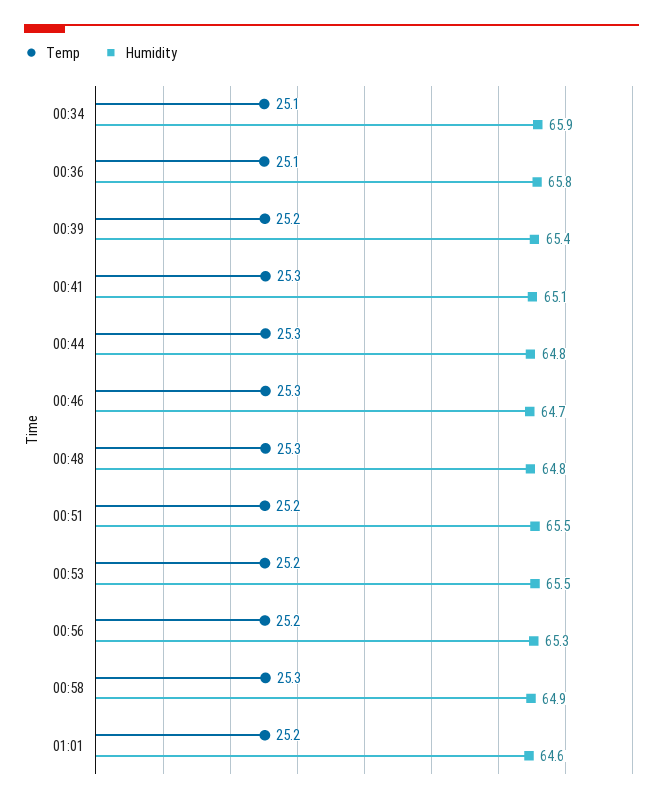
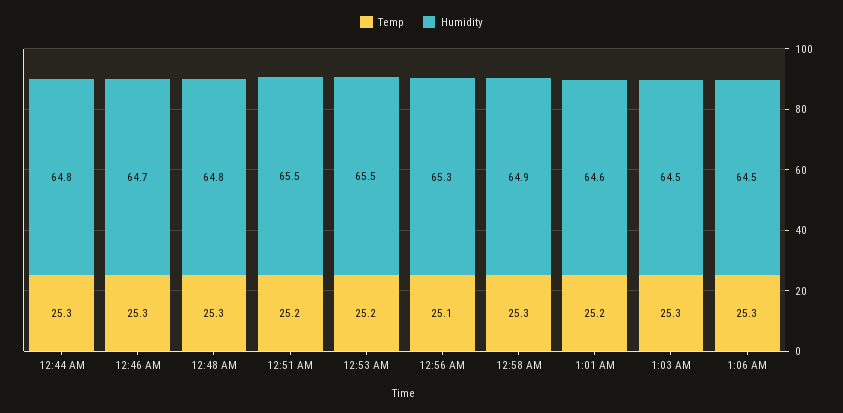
Temp, 00:34: 25.1 -> none
Humidity, 00:34: 65.9 -> none
Temp, 00:36: 25.1 -> none
Humidity, 00:36: 65.8 -> none
Temp, 00:39: 25.2 -> none
Humidity, 00:39: 65.4 -> none
Temp, 00:41: 25.3 -> none
Humidity, 00:41: 65.1 -> none
Temp, 00:56: 25.2 -> 25.1
Temp, 1:03 AM: none -> 25.3
Humidity, 1:03 AM: none -> 64.5
Temp, 1:06 AM: none -> 25.3
Humidity, 1:06 AM: none -> 64.5

